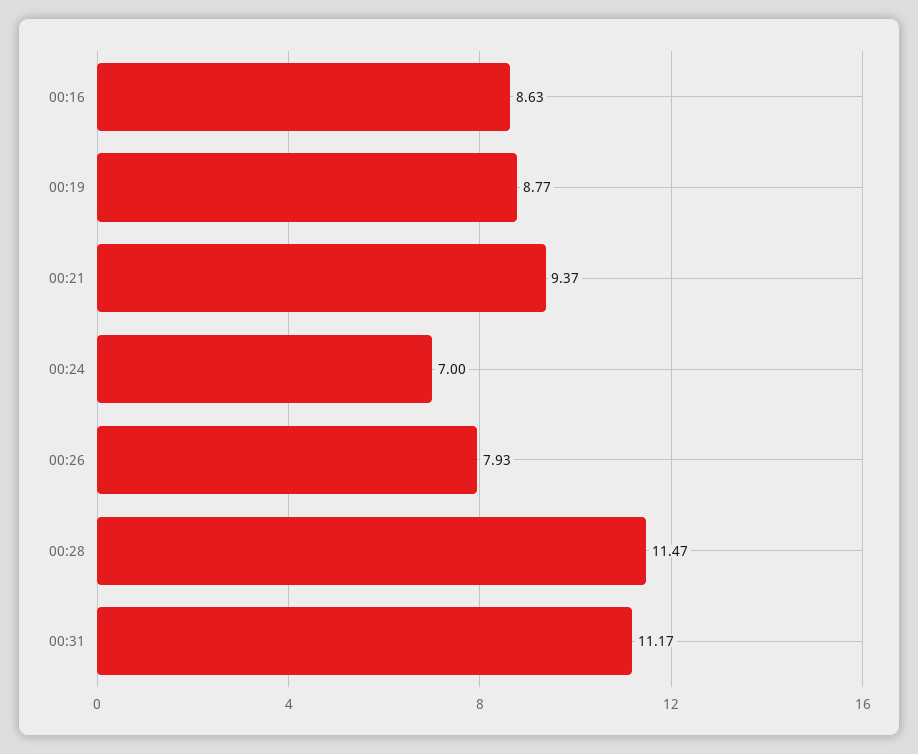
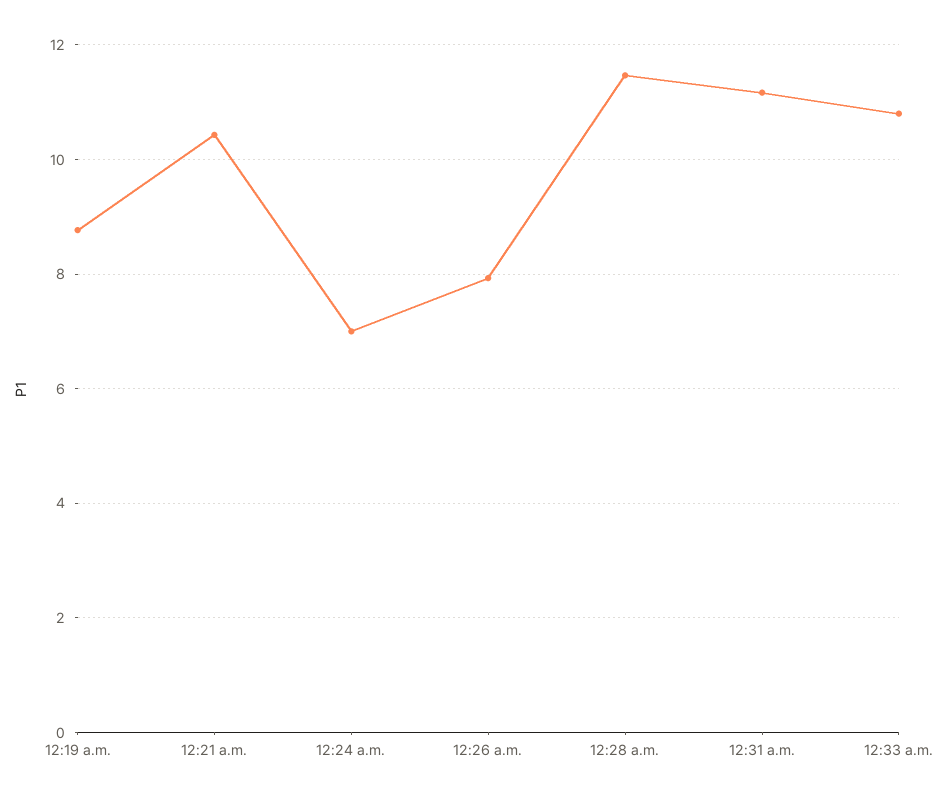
00:16: 8.63 -> none
00:21: 9.37 -> 10.4
12:33 a.m.: none -> 10.8

